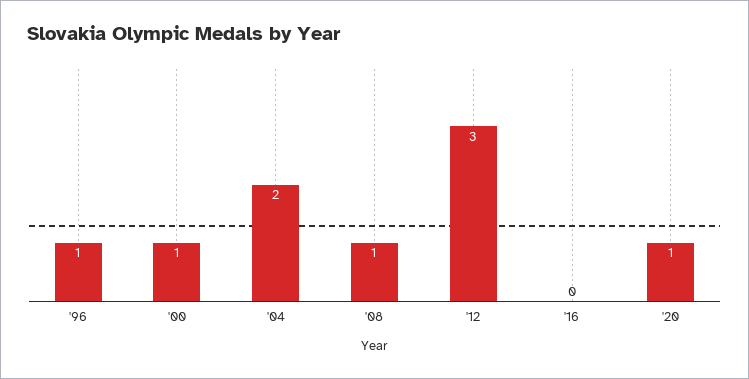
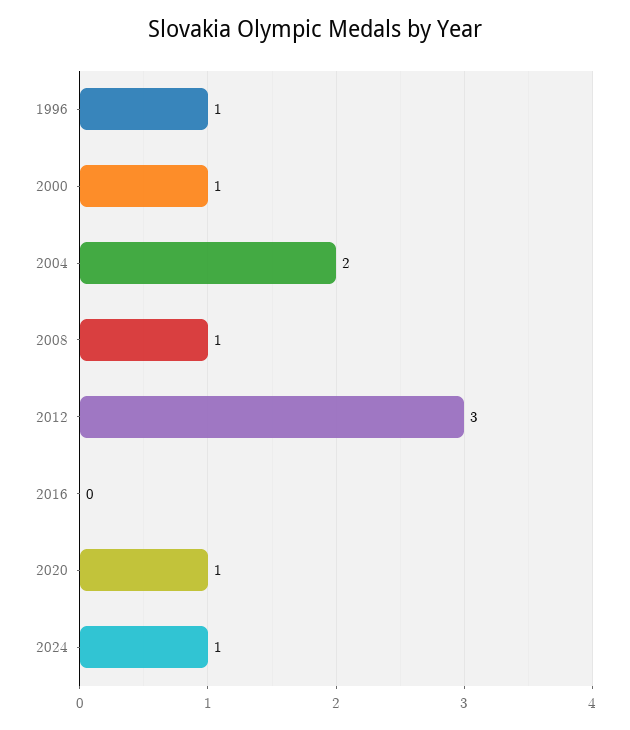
2024: none -> 1

